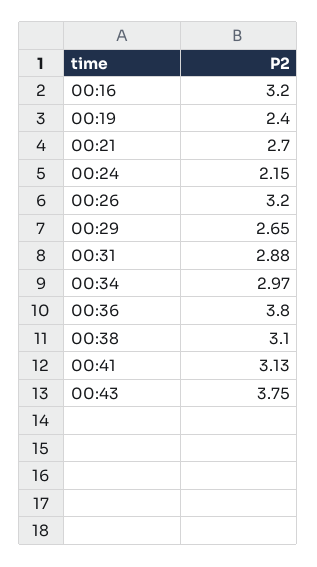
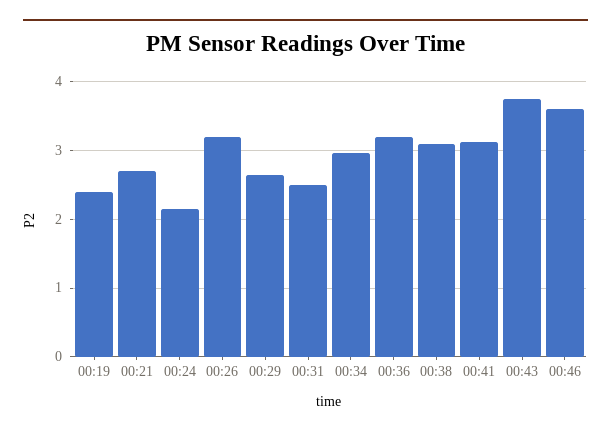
00:16: 3.2 -> none
00:31: 2.88 -> 2.5
00:36: 3.8 -> 3.2
00:46: none -> 3.6

